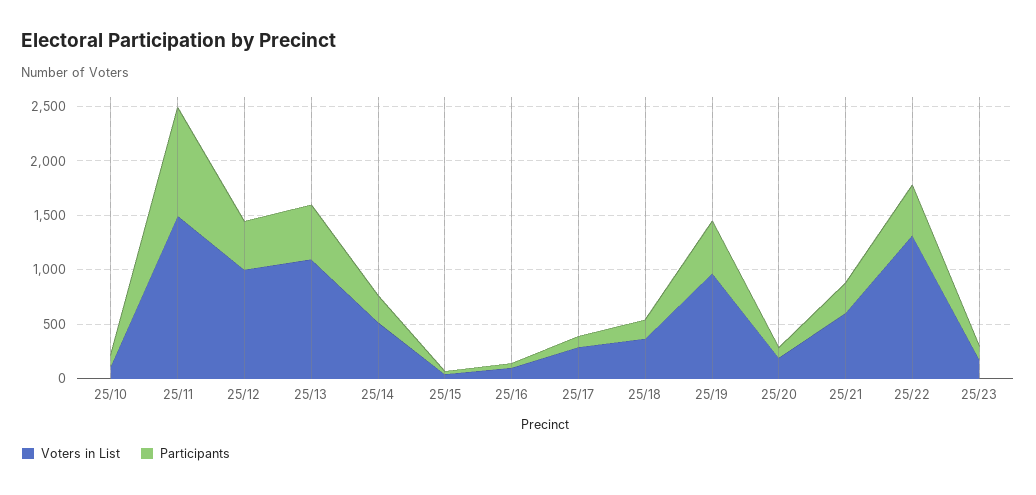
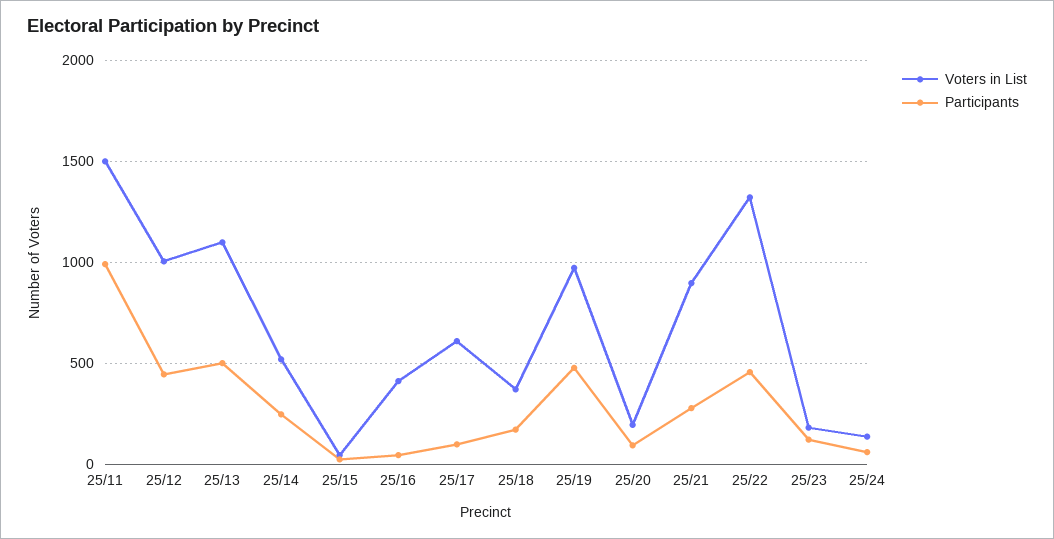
Voters in List, 25/10: 100 -> none
Participants, 25/10: 100 -> none
Voters in List, 25/16: 100 -> 400
Voters in List, 25/17: 300 -> 600
Voters in List, 25/21: 600 -> 900
Voters in List, 25/24: none -> 150
Participants, 25/24: none -> 50

